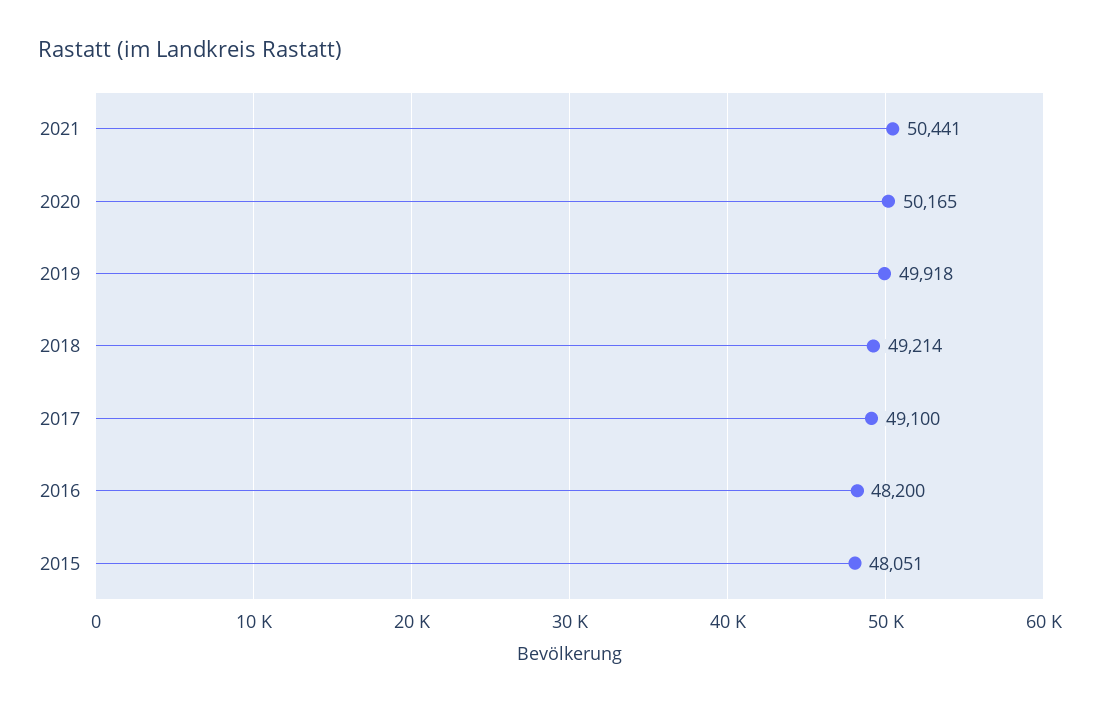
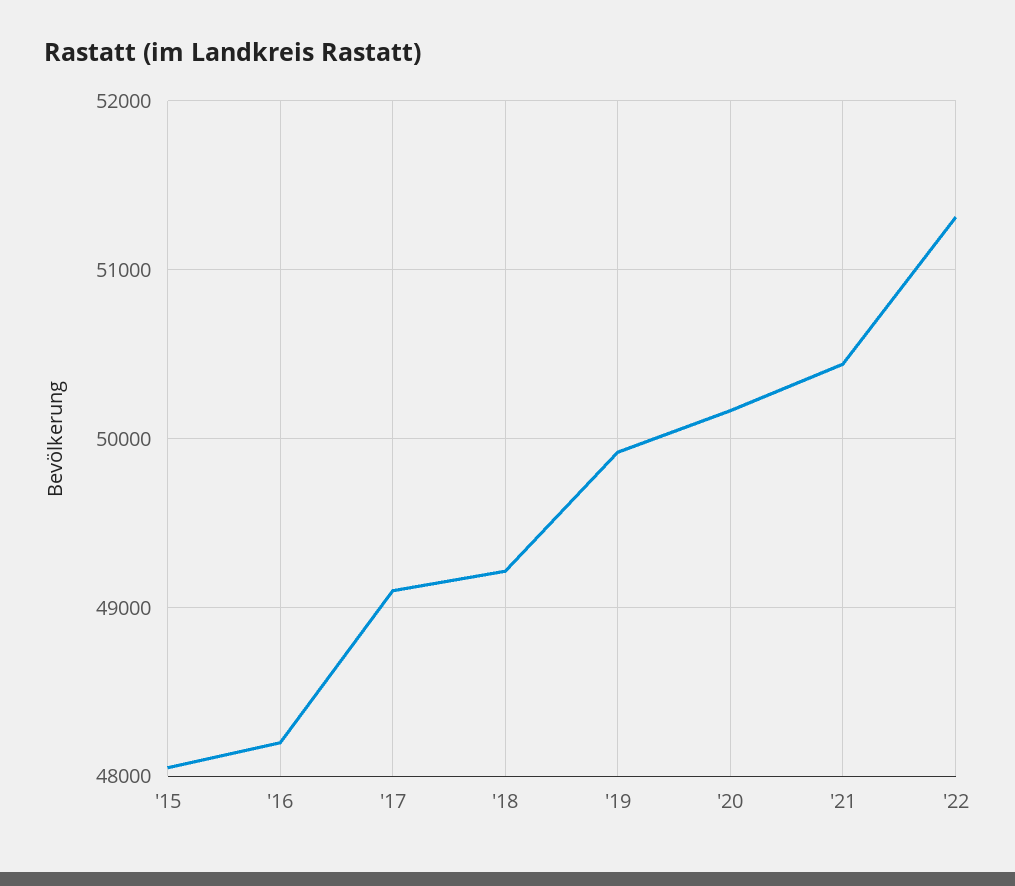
'22: none -> 51300

